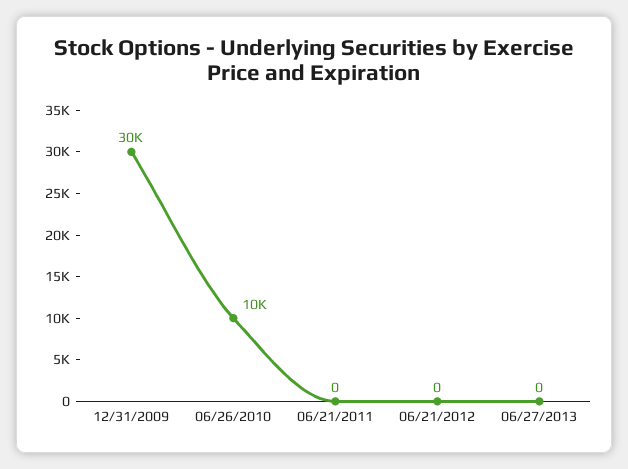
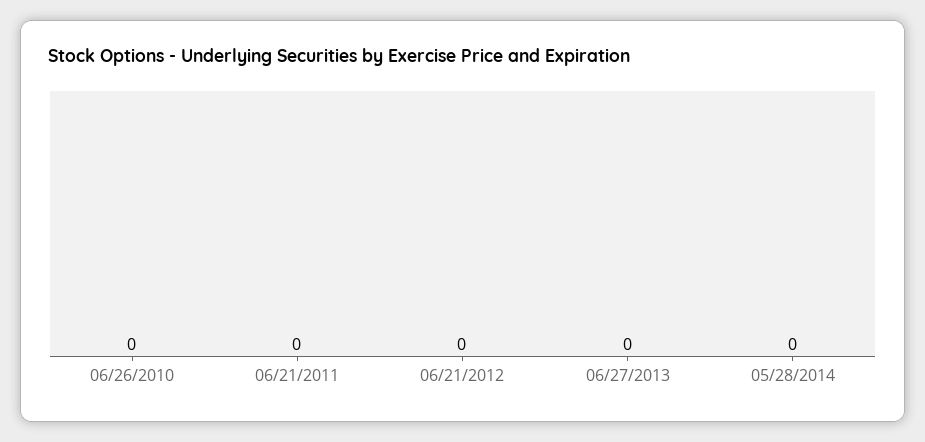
12/31/2009: 30000 -> none
06/26/2010: 10000 -> 0
05/28/2014: none -> 0

